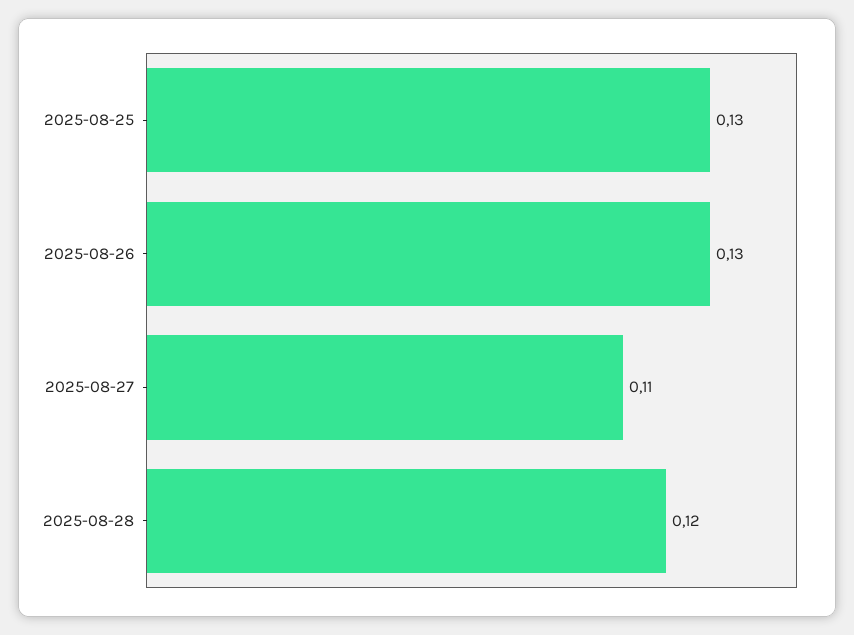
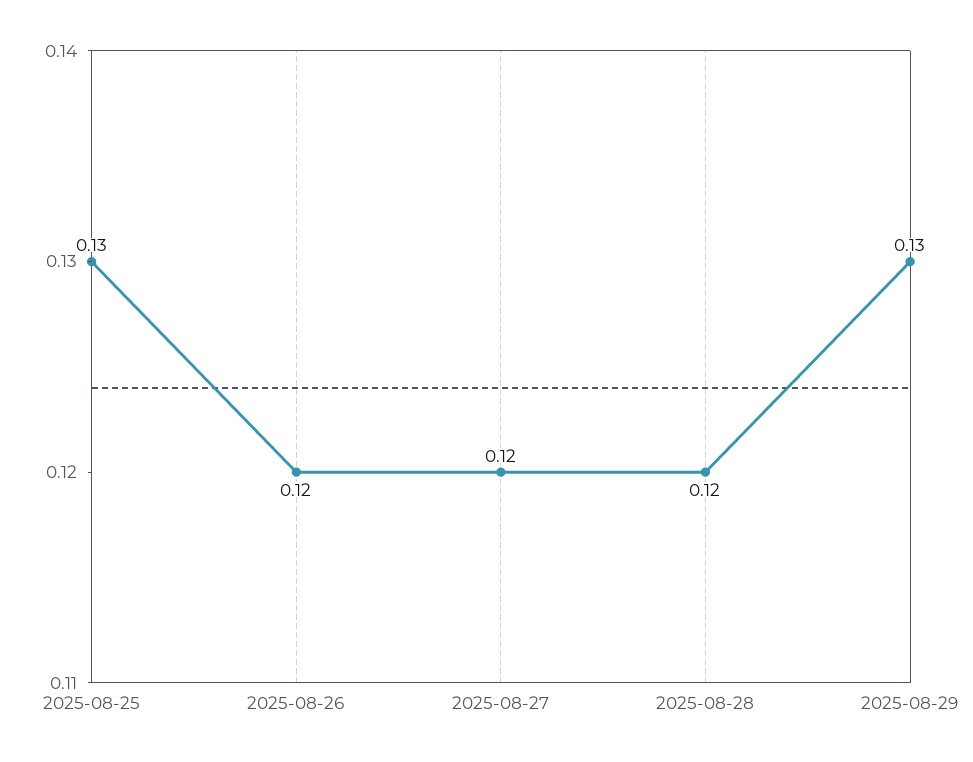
2025-08-26: 0.13 -> 0.12
2025-08-27: 0.11 -> 0.12
2025-08-29: none -> 0.13

